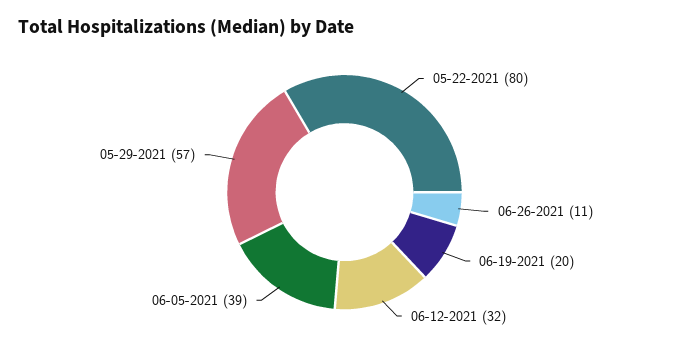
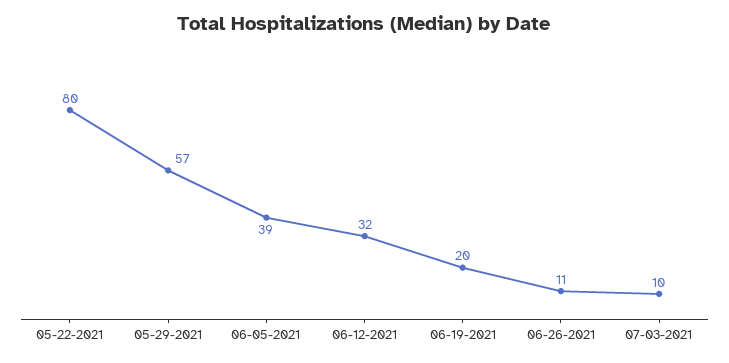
07-03-2021: none -> 10

